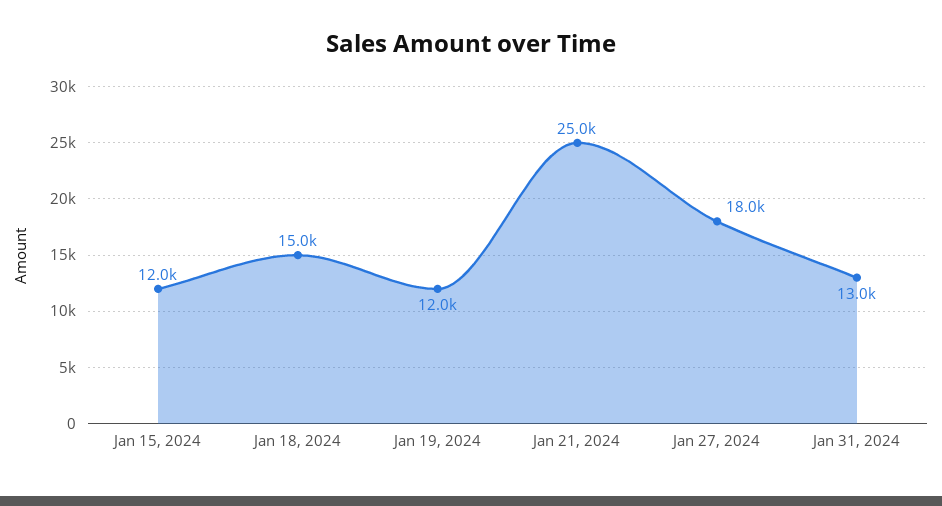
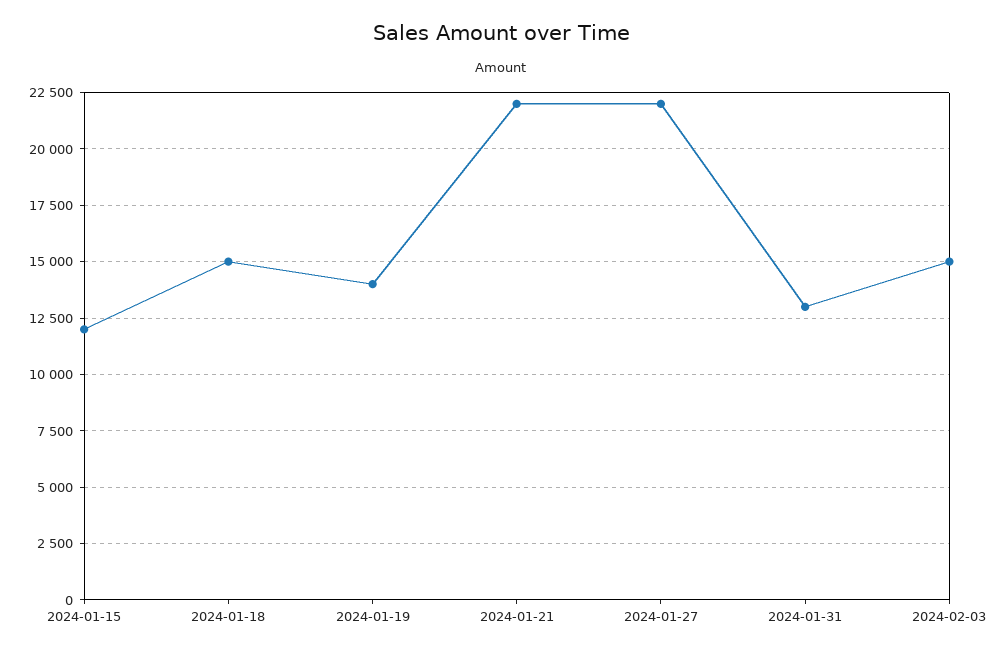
Jan 19, 2024: 12000 -> 14000
Jan 21, 2024: 25000 -> 22000
Jan 27, 2024: 18000 -> 22000
2024-02-03: none -> 15000

